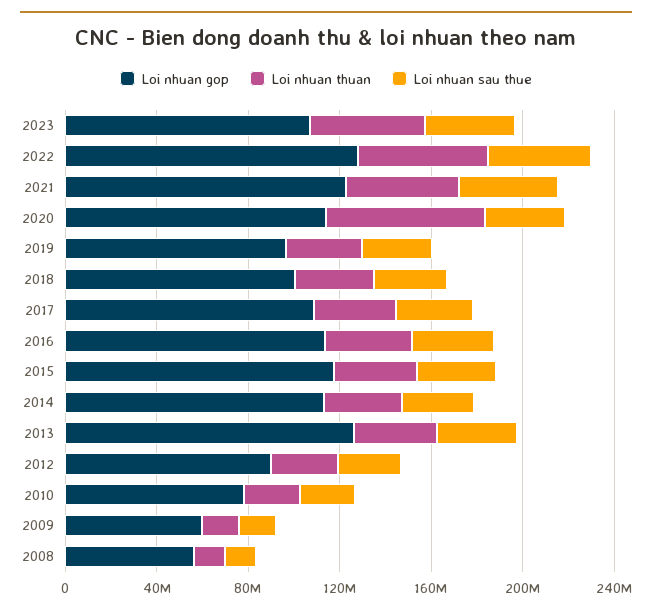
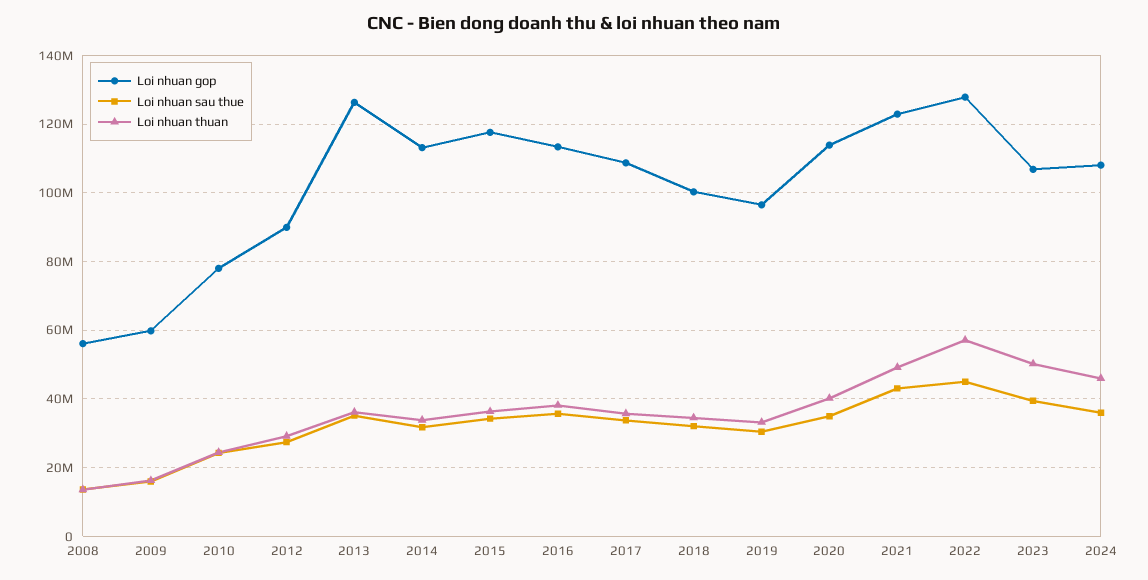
Loi nhuan thuan, 2020: 70000000 -> 40000000
Loi nhuan gop, 2024: none -> 108000000
Loi nhuan sau thue, 2024: none -> 36000000
Loi nhuan thuan, 2024: none -> 46000000

